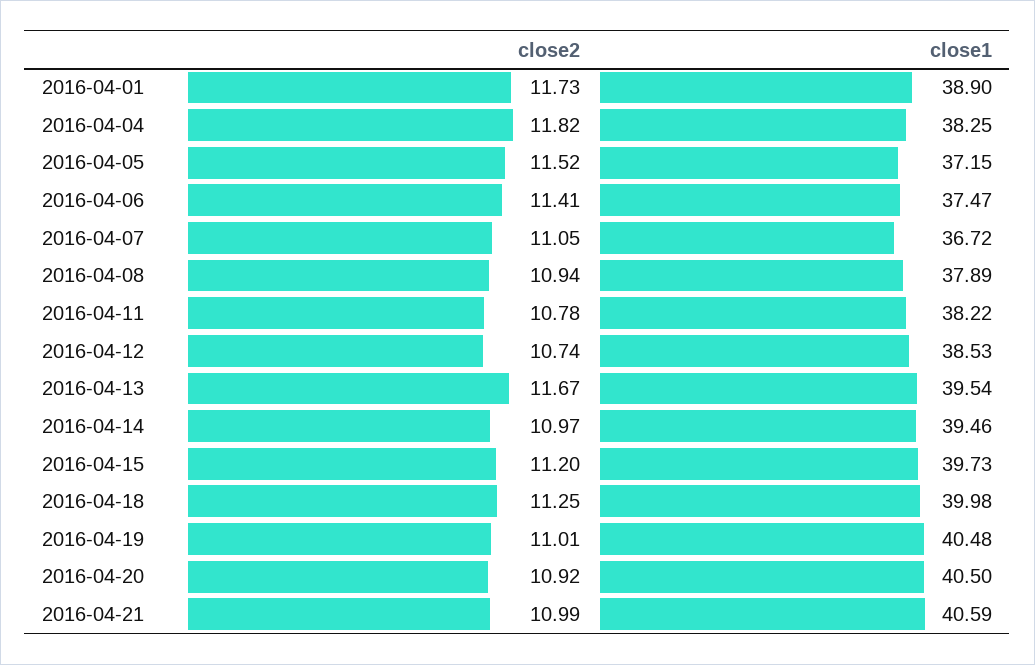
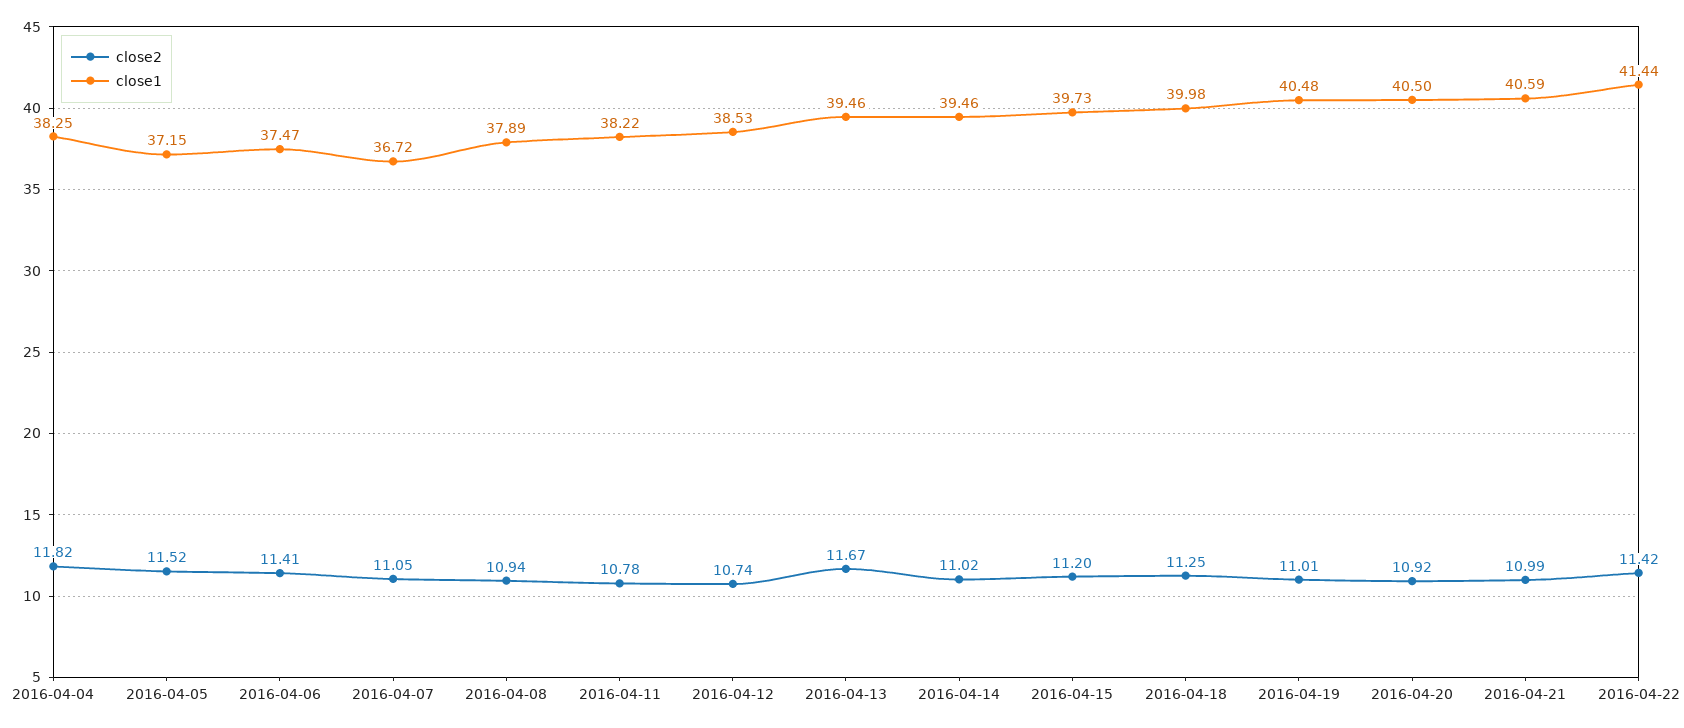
close2, 2016-04-01: 11.73 -> none
close1, 2016-04-01: 38.9 -> none
close1, 2016-04-13: 39.54 -> 39.46
close2, 2016-04-14: 10.97 -> 11.02
close2, 2016-04-22: none -> 11.42
close1, 2016-04-22: none -> 41.44

